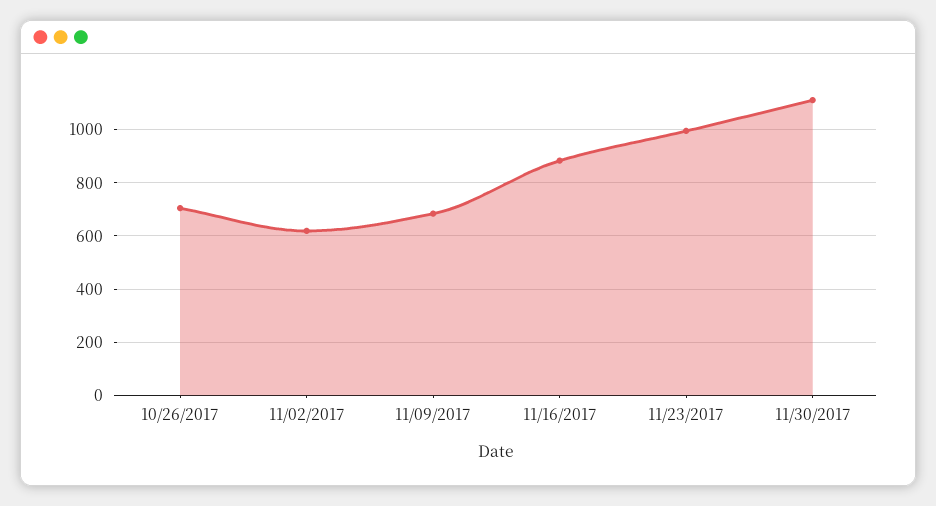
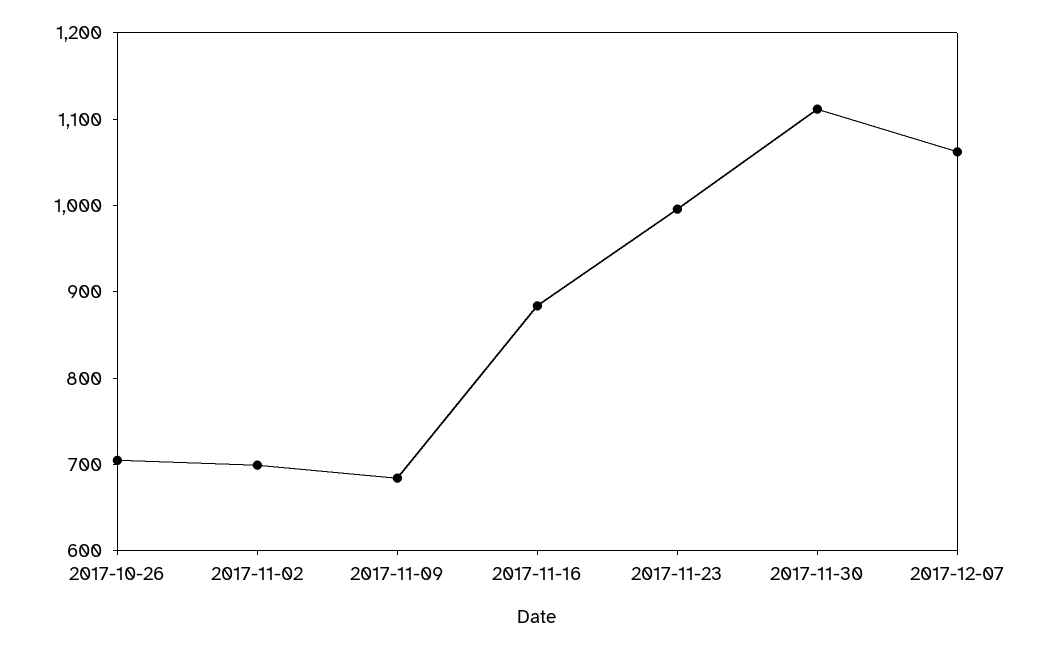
11/02/2017: 625 -> 700
2017-12-07: none -> 1060

